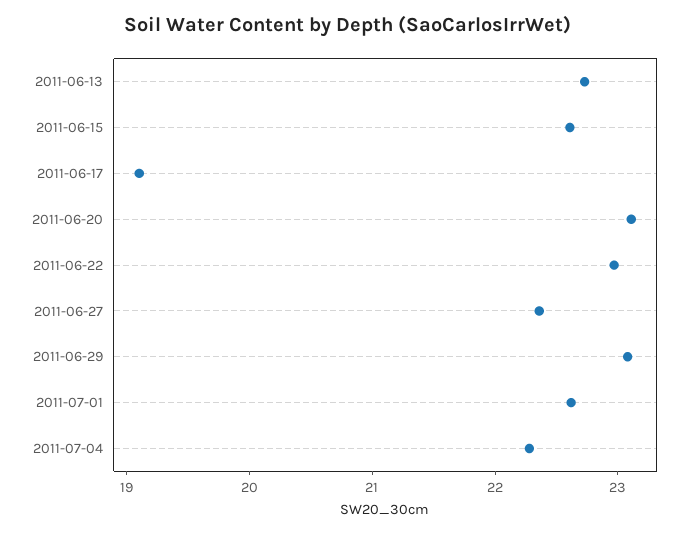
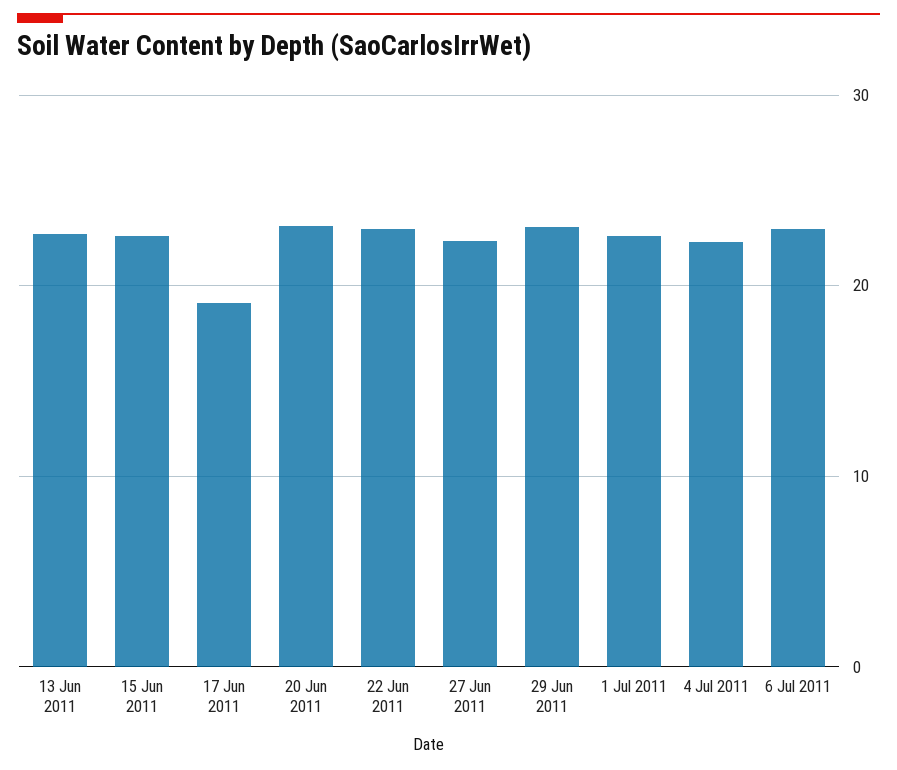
6 Jul 2011: none -> 23

